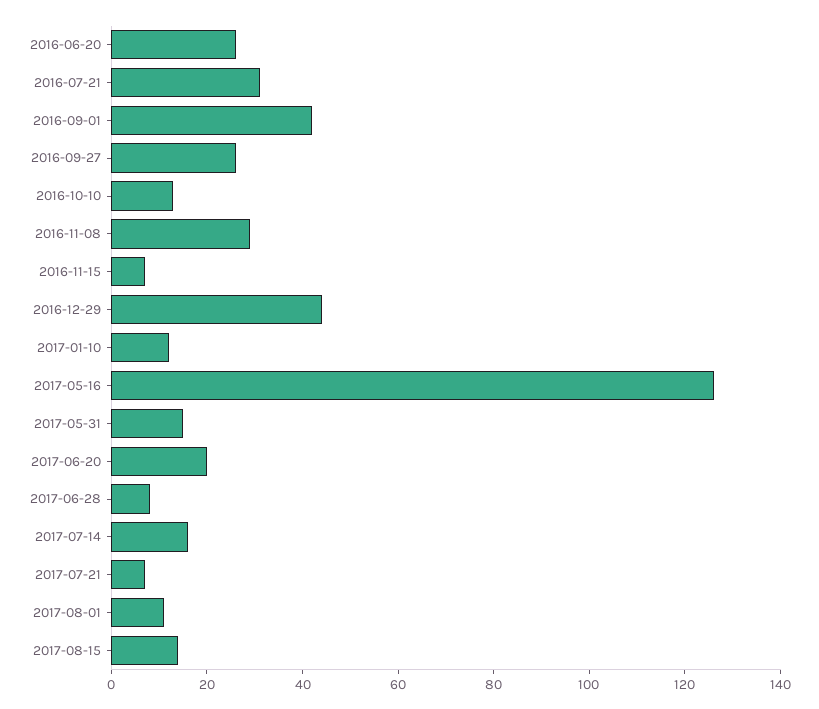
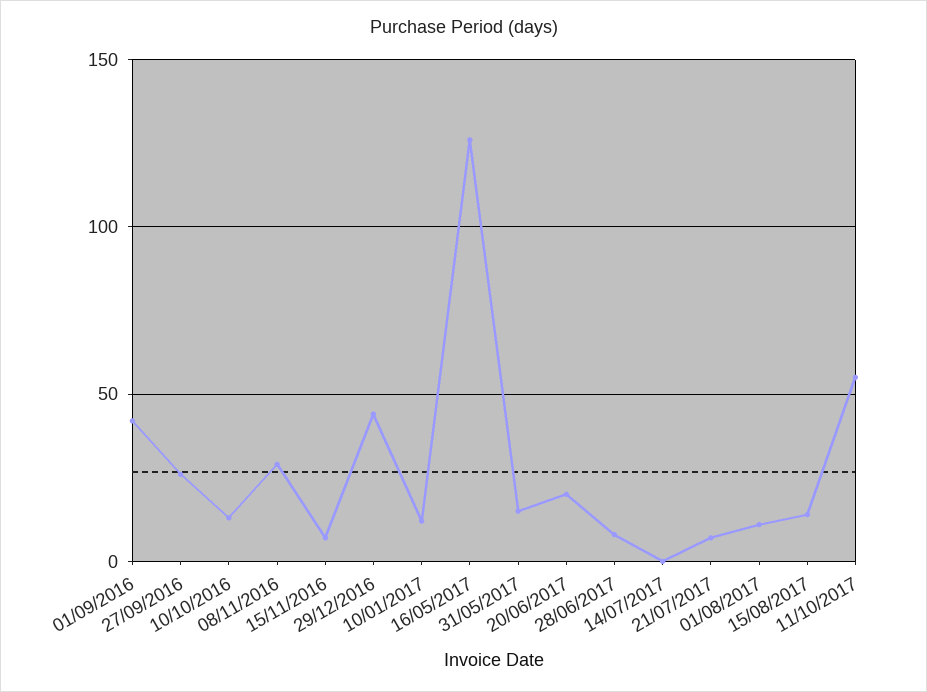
2016-06-20: 25 -> none
2016-07-21: 30 -> none
2017-07-14: 15 -> 0
11/10/2017: none -> 55

